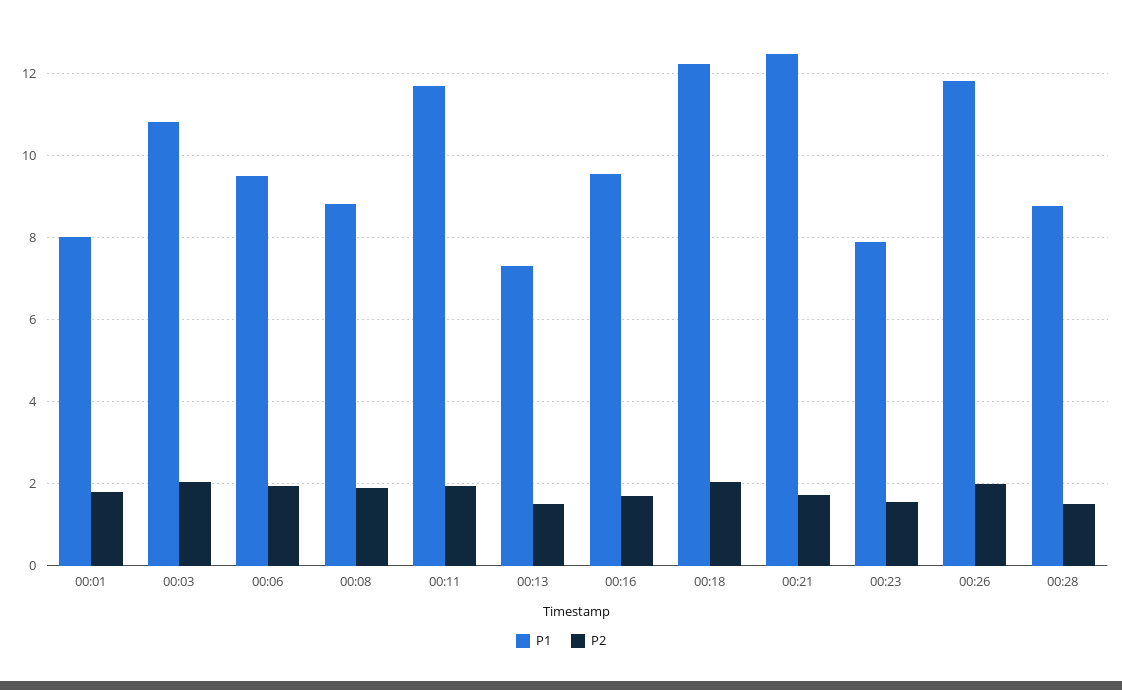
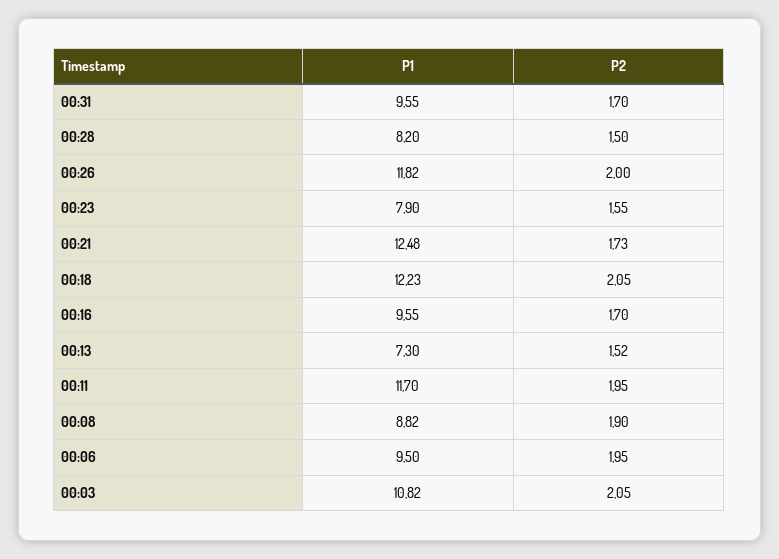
P1, 00:01: 8 -> none
P2, 00:01: 1.8 -> none
P1, 00:28: 8.8 -> 8.2
P1, 00:31: none -> 9.55
P2, 00:31: none -> 1.7

